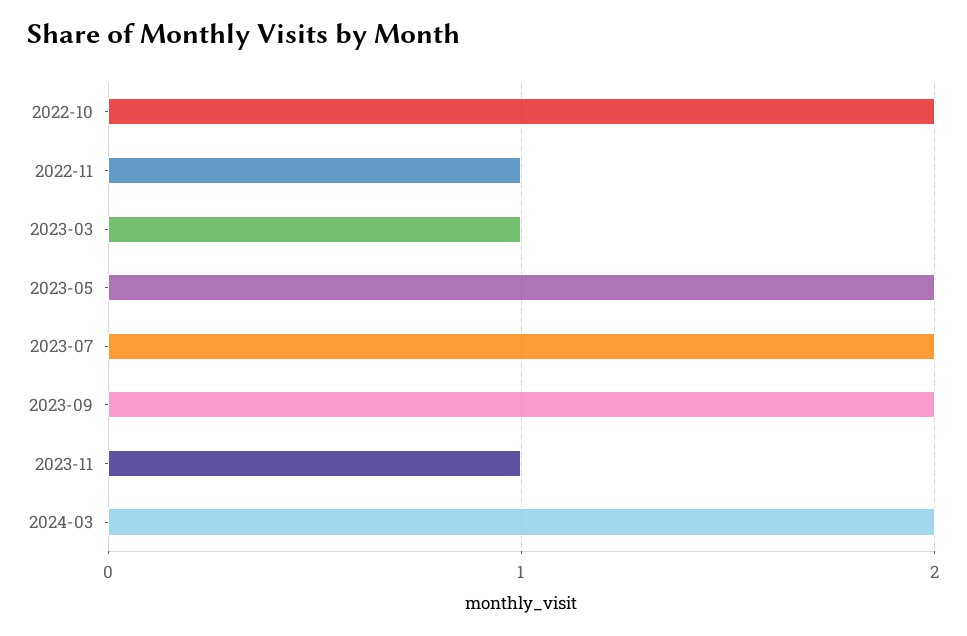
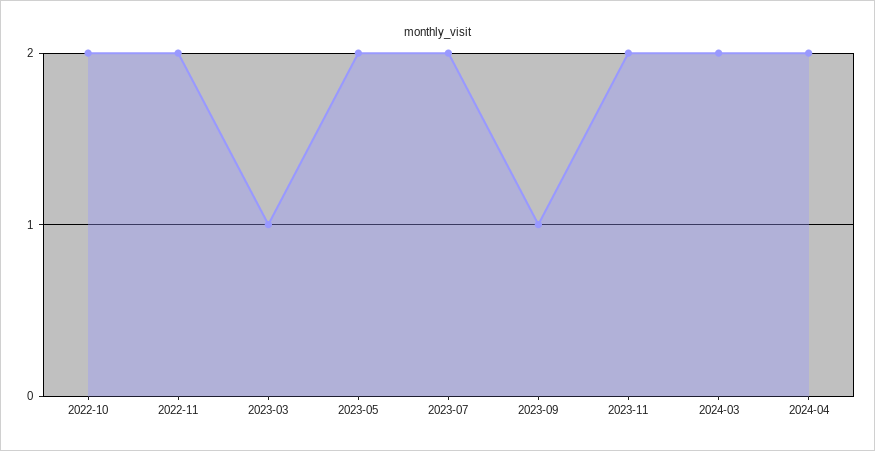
2022-11: 1 -> 2
2023-09: 2 -> 1
2023-11: 1 -> 2
2024-04: none -> 2

